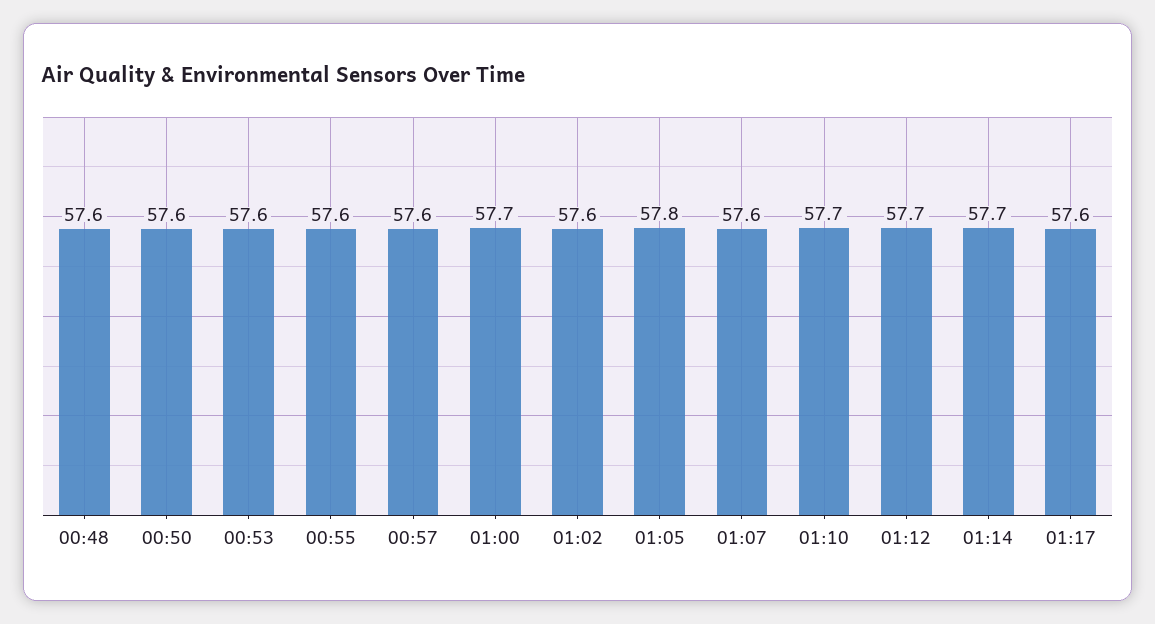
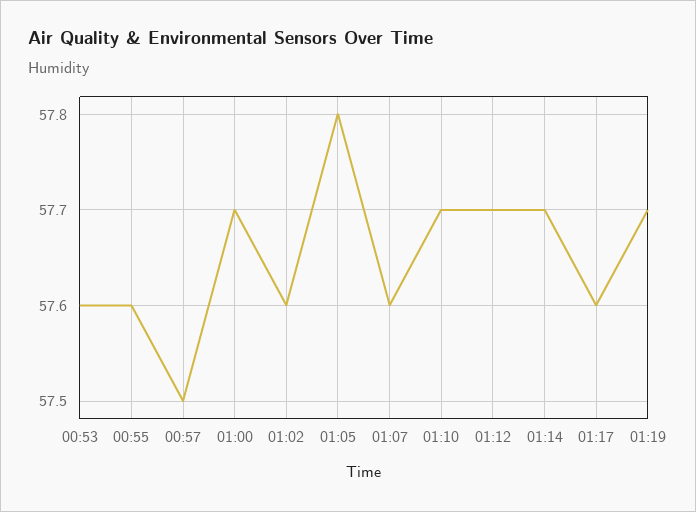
00:48: 57.6 -> none
00:50: 57.6 -> none
00:57: 57.6 -> 57.5
01:19: none -> 57.7

